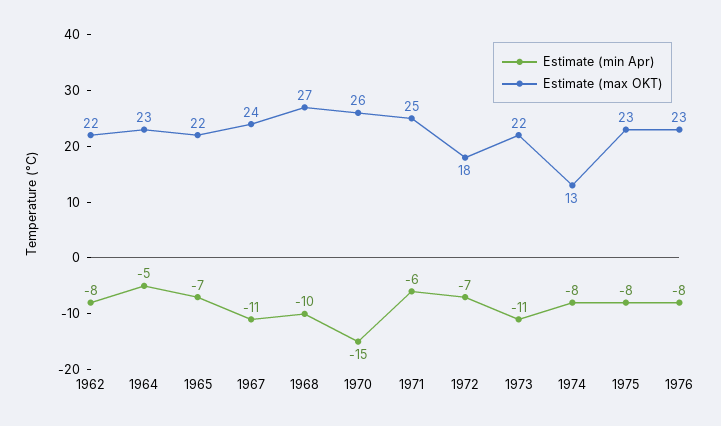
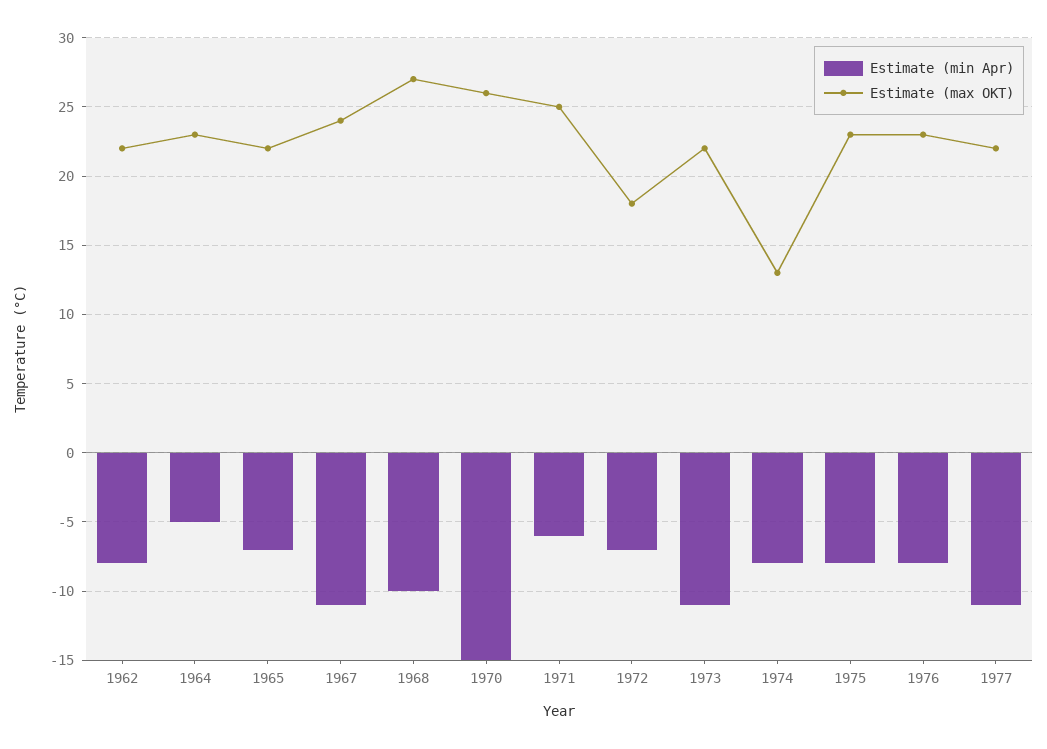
Estimate (min Apr), 1977: none -> -11
Estimate (max OKT), 1977: none -> 22

